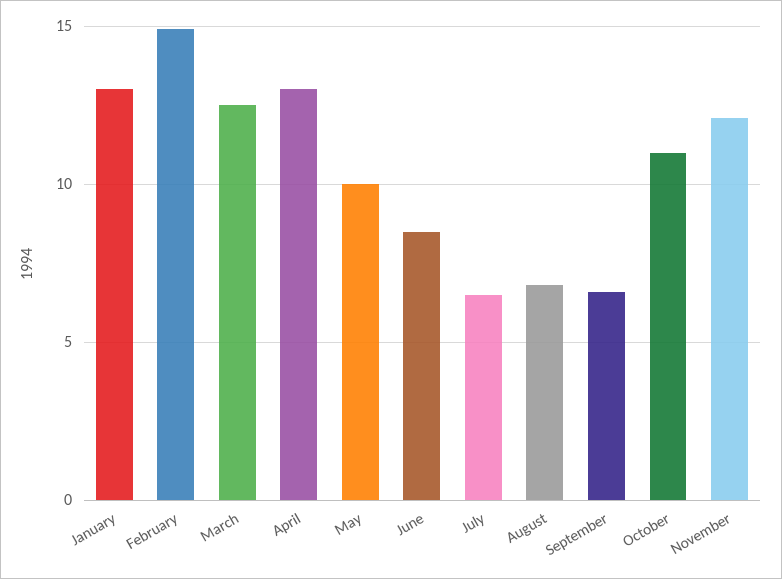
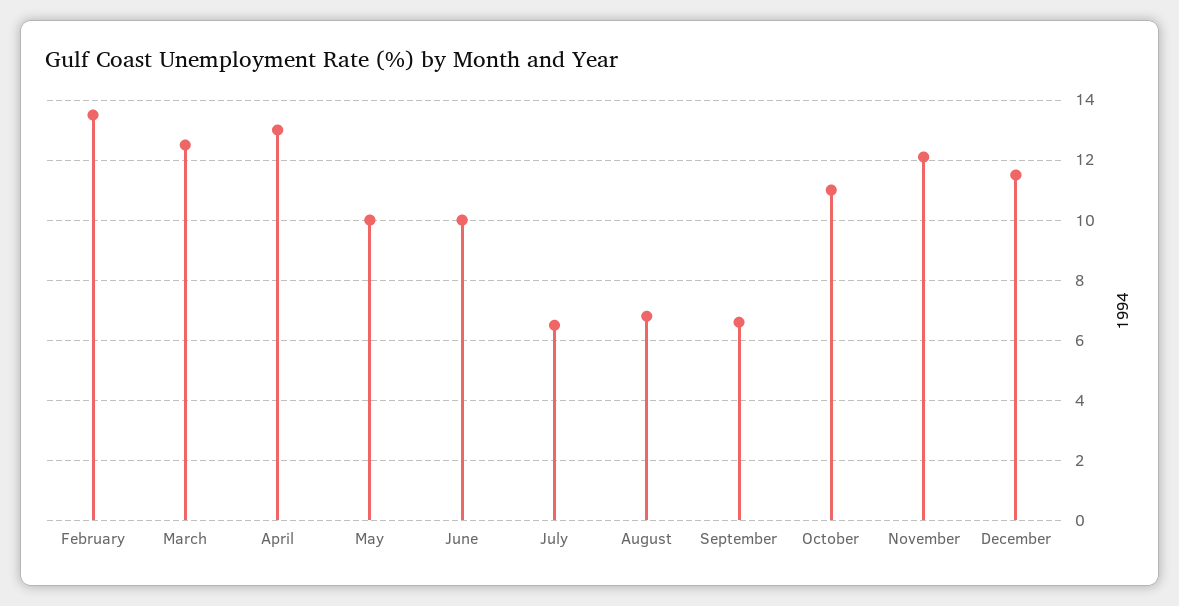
January: 13 -> none
February: 15 -> 13.5
June: 8.5 -> 10
December: none -> 11.5

